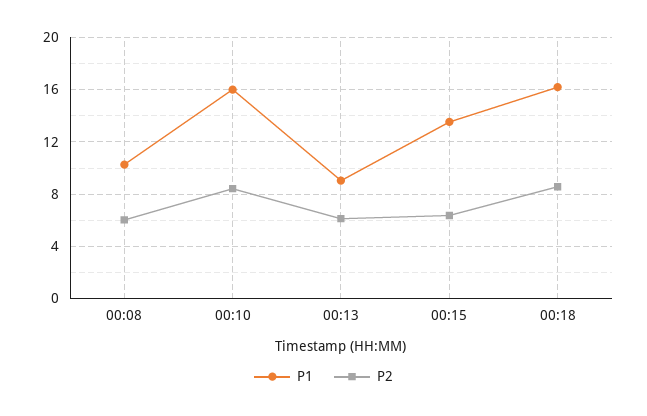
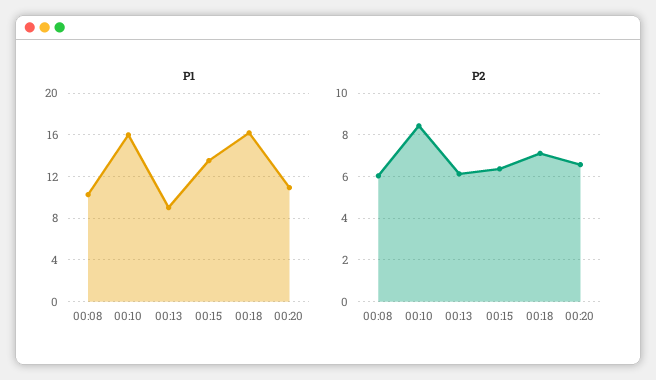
P2, 00:18: 8.5 -> 7
P1, 00:20: none -> 11
P2, 00:20: none -> 6.5

